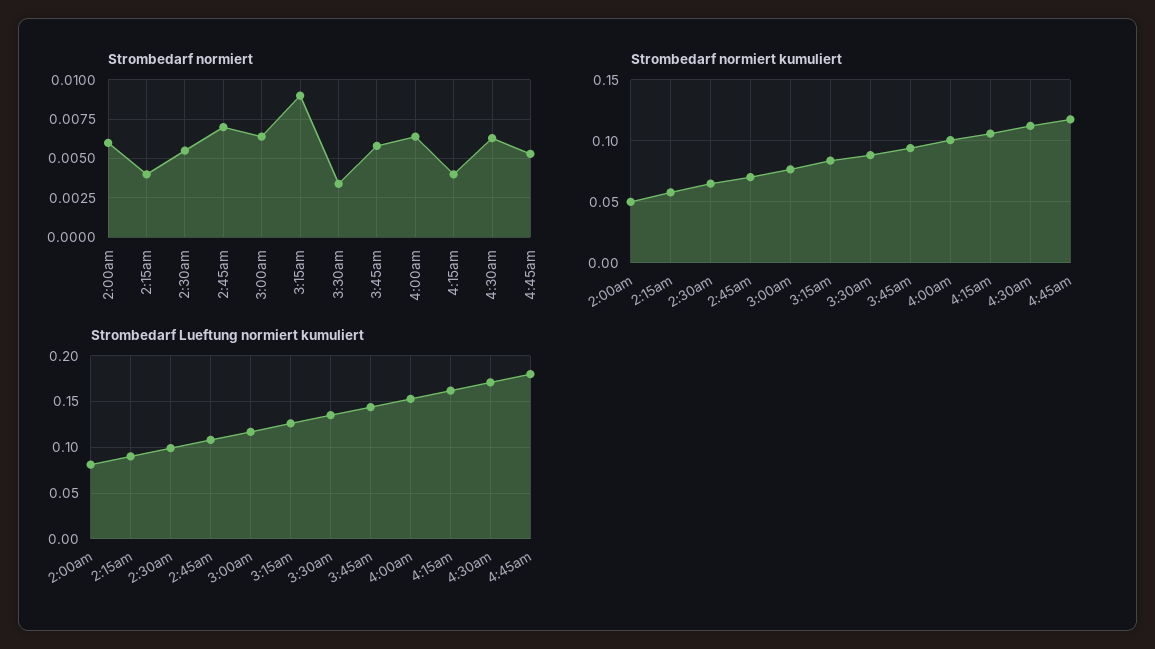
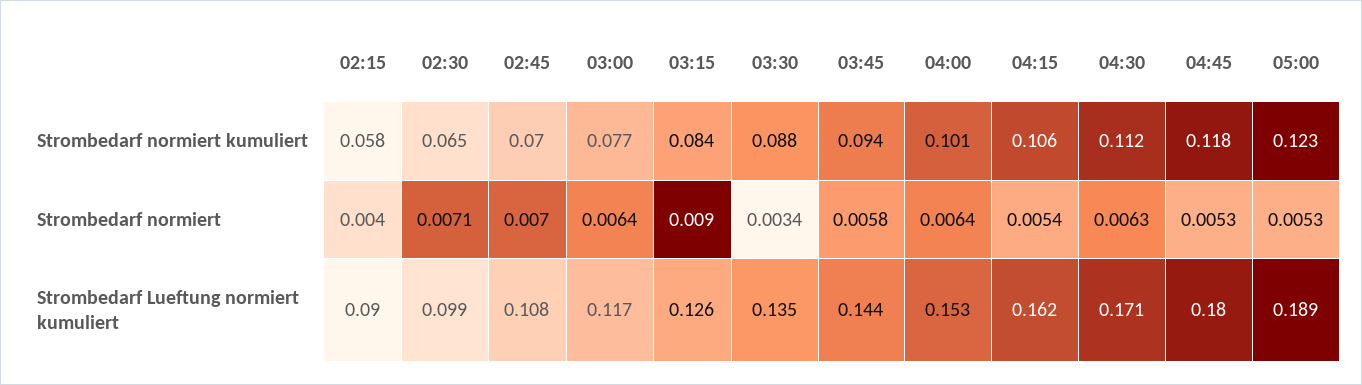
Strombedarf normiert, 2:00am: 0.006 -> none
Strombedarf normiert, 2:30am: 0.0055 -> 0.0071
Strombedarf normiert, 4:15am: 0.004 -> 0.0054
Strombedarf normiert kumuliert, 2:00am: 0.05 -> none
Strombedarf Lueftung normiert kumuliert, 2:00am: 0.08 -> none
Strombedarf normiert kumuliert, 05:00: none -> 0.123
Strombedarf normiert, 05:00: none -> 0.0053
Strombedarf Lueftung normiert kumuliert, 05:00: none -> 0.189

